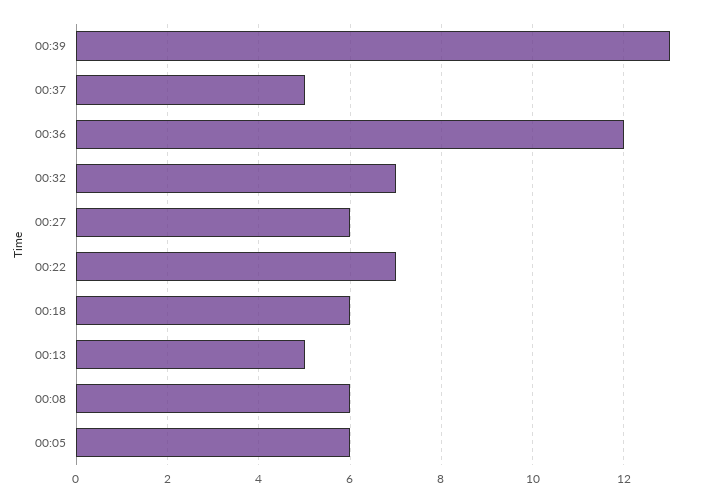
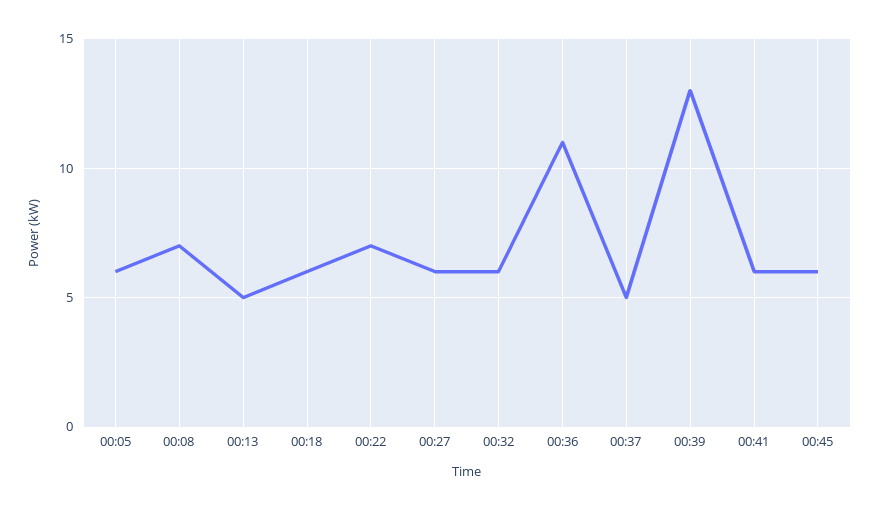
00:36: 12 -> 11
00:32: 7 -> 6
00:08: 6 -> 7
00:41: none -> 6
00:45: none -> 6

